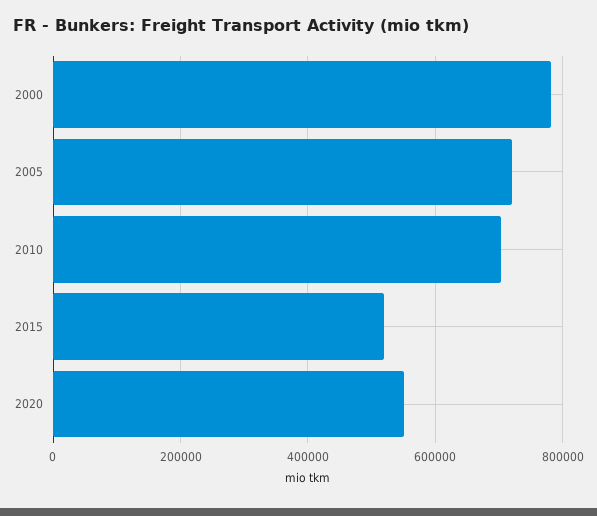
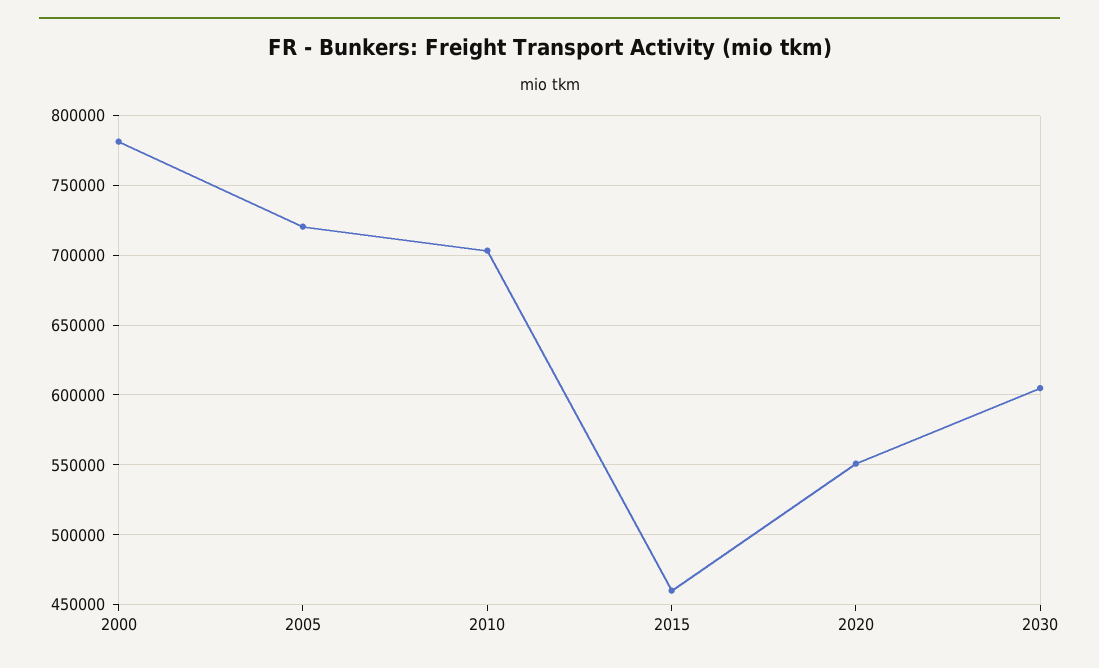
2015: 520000 -> 460000
2030: none -> 605000

